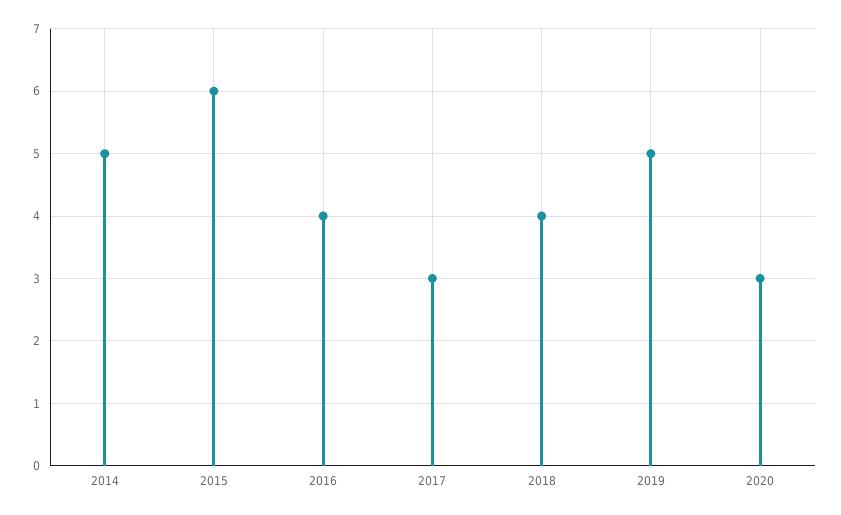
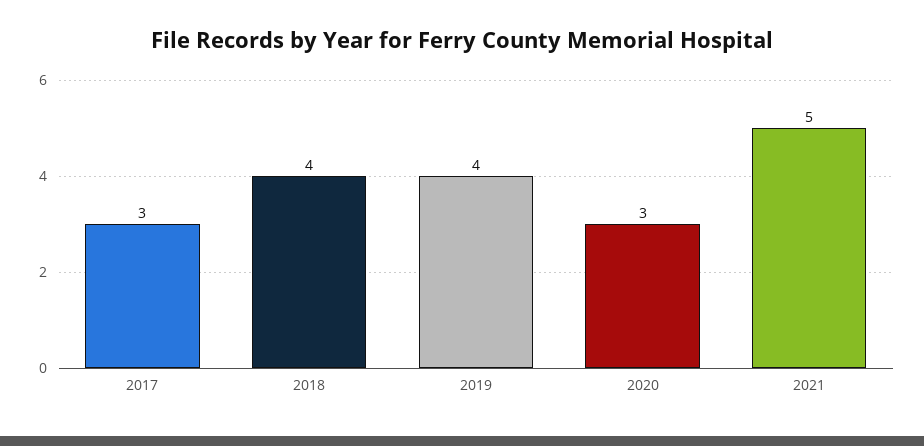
2014: 5 -> none
2015: 6 -> none
2016: 4 -> none
2019: 5 -> 4
2021: none -> 5

